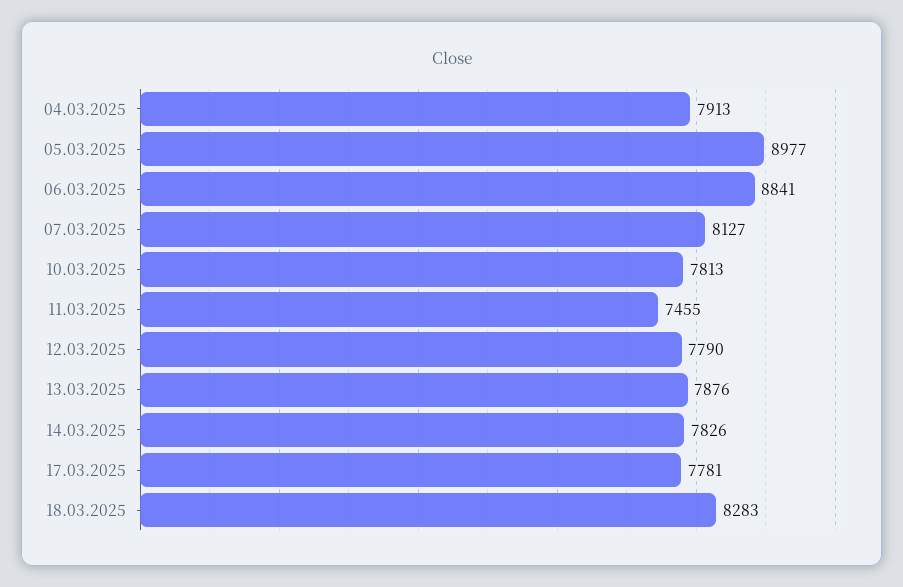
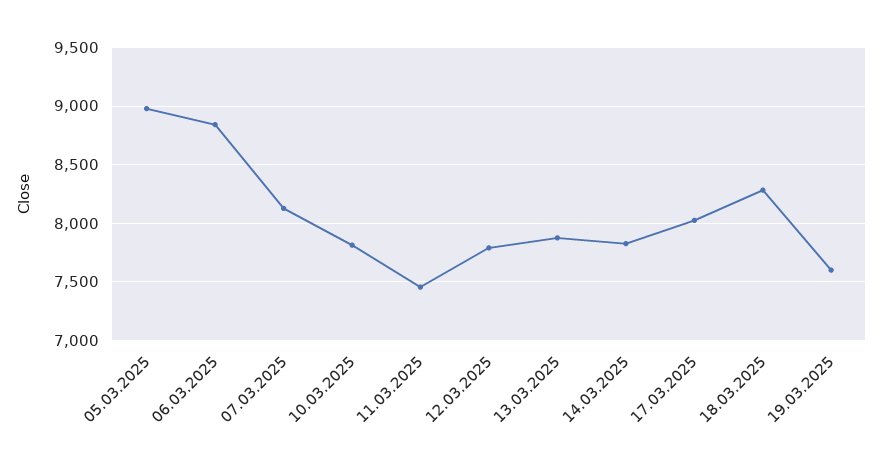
04.03.2025: 7913 -> none
17.03.2025: 7781 -> 8000
19.03.2025: none -> 7600

